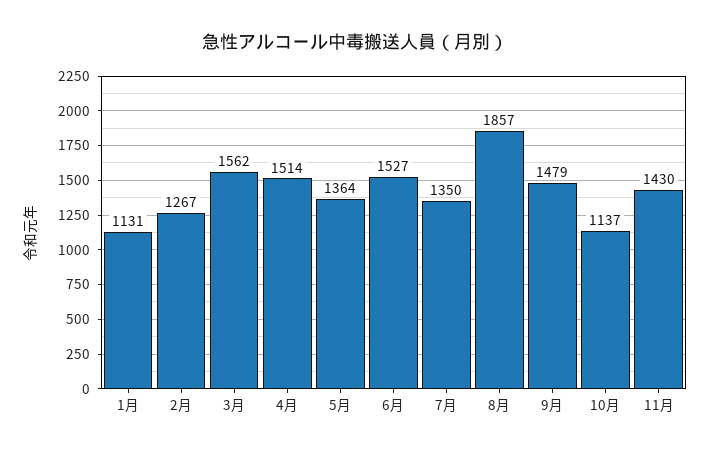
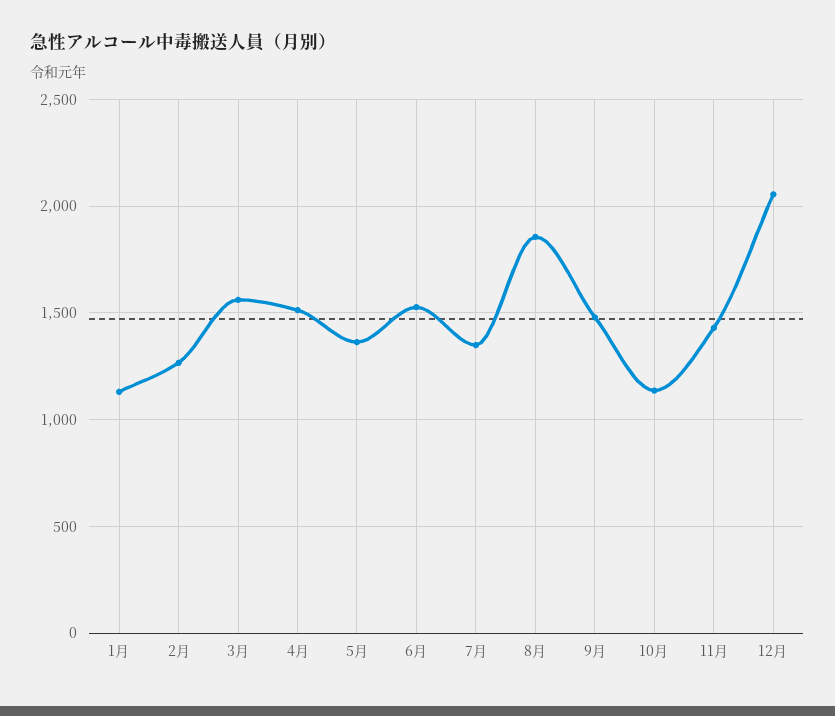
12月: none -> 2050

